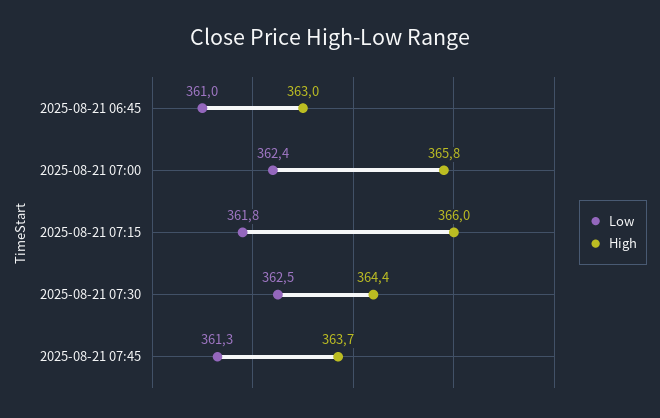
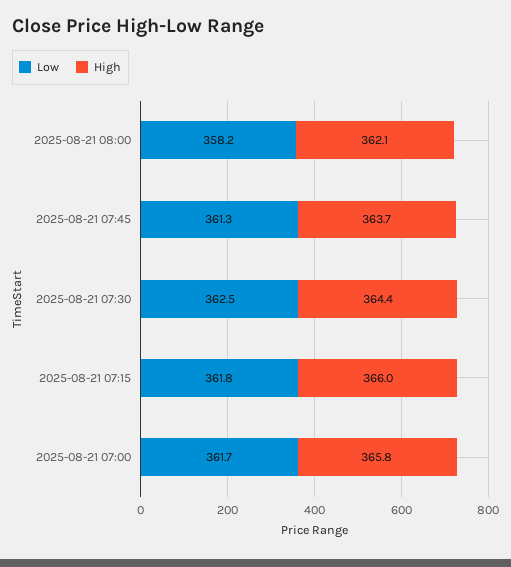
Low, 2025-08-21 06:45: 361 -> none
High, 2025-08-21 06:45: 363 -> none
Low, 2025-08-21 07:00: 362.4 -> 361.7
Low, 2025-08-21 08:00: none -> 358.2
High, 2025-08-21 08:00: none -> 362.1

